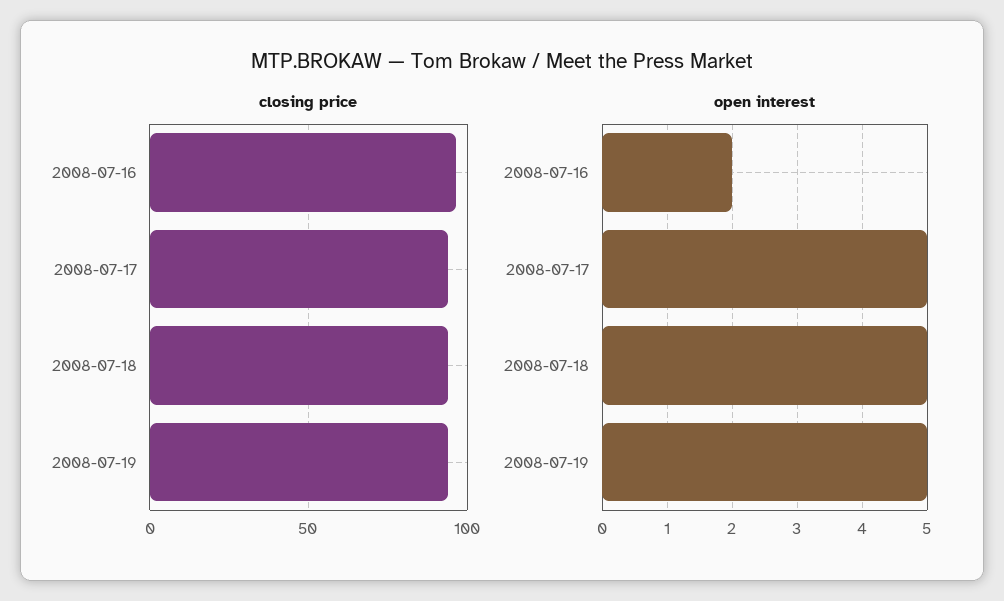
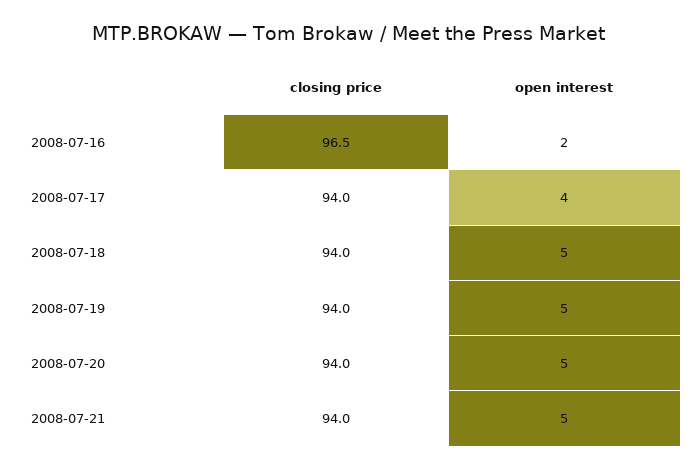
open interest, 2008-07-17: 5 -> 4
closing price, 2008-07-20: none -> 94
open interest, 2008-07-20: none -> 5
closing price, 2008-07-21: none -> 94
open interest, 2008-07-21: none -> 5

